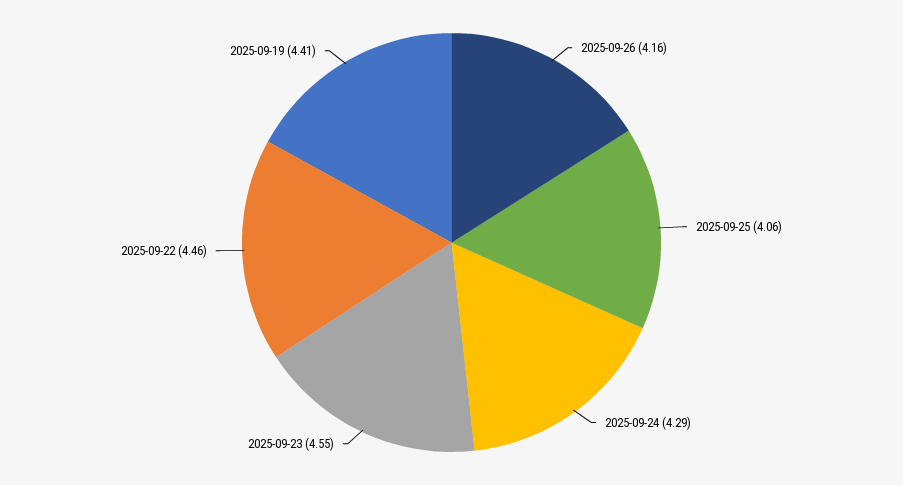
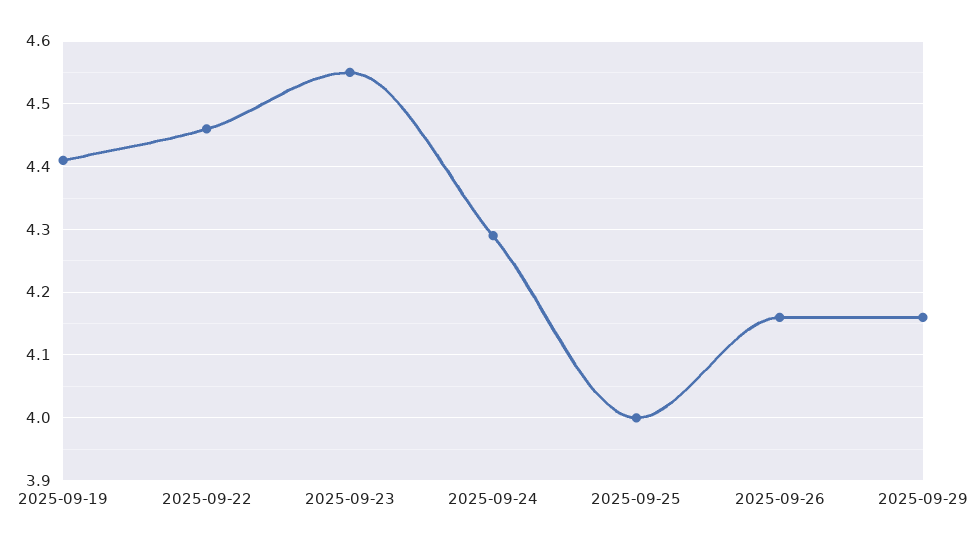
2025-09-25: 4.06 -> 4
2025-09-29: none -> 4.16

